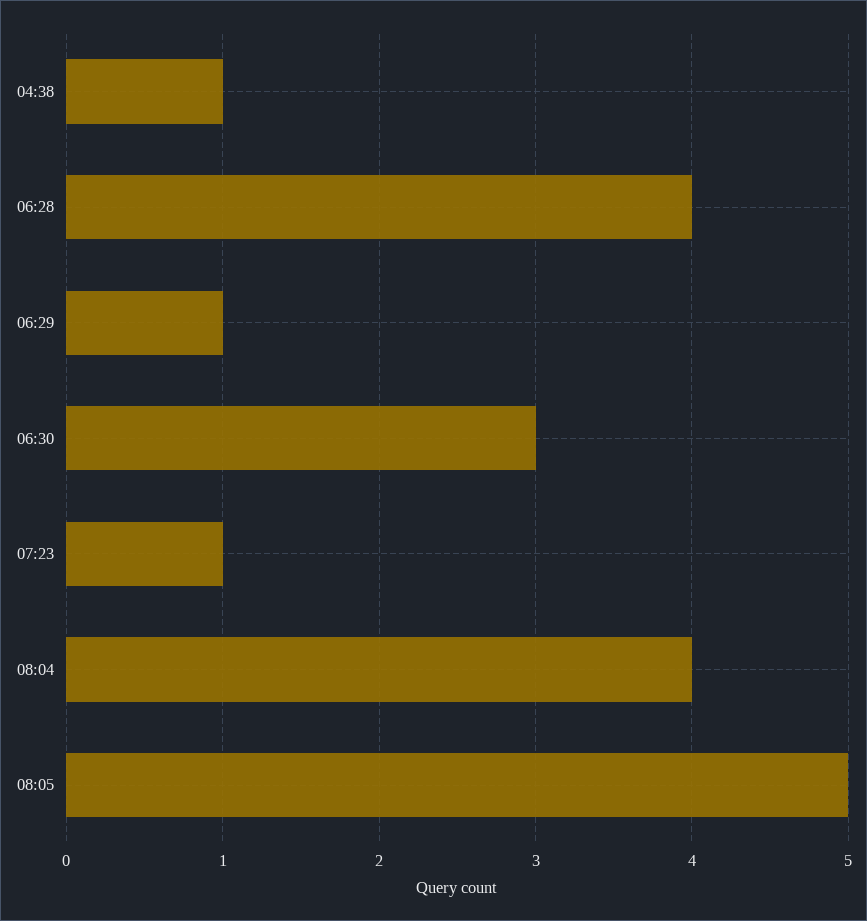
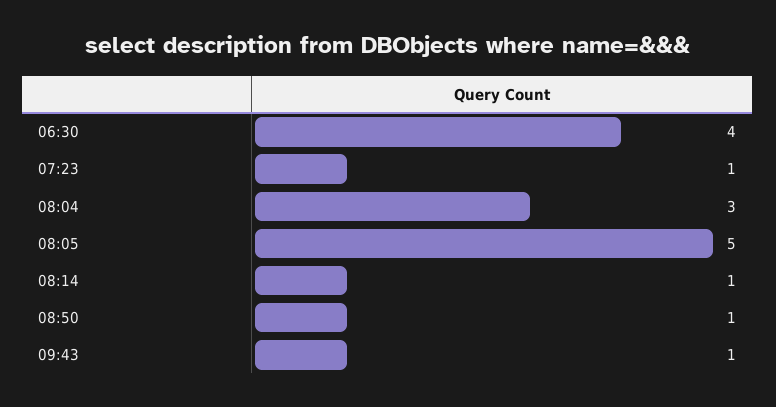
04:38: 1 -> none
06:28: 4 -> none
06:29: 1 -> none
06:30: 3 -> 4
08:04: 4 -> 3
08:14: none -> 1
08:50: none -> 1
09:43: none -> 1

